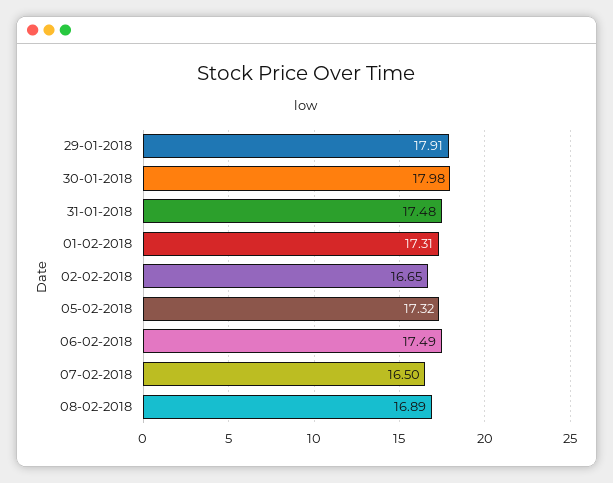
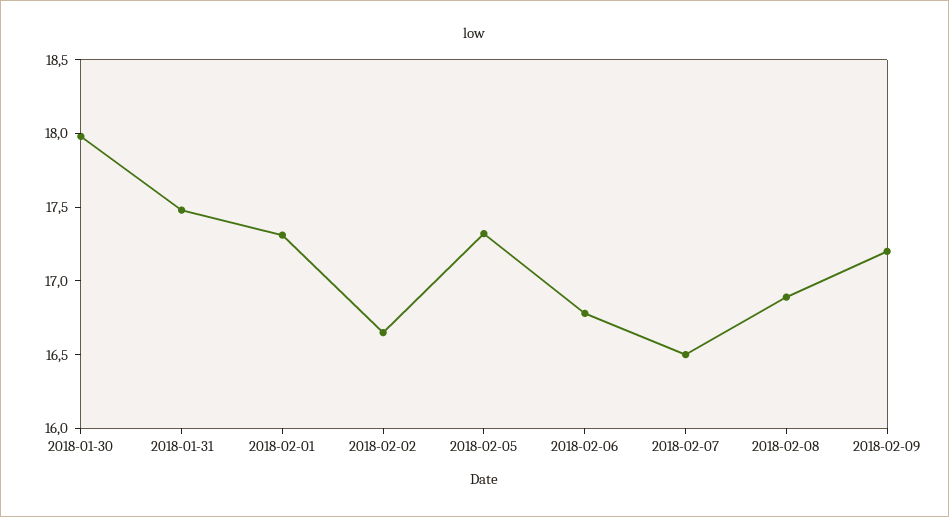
29-01-2018: 17.91 -> none
06-02-2018: 17.49 -> 16.8
2018-02-09: none -> 17.2

